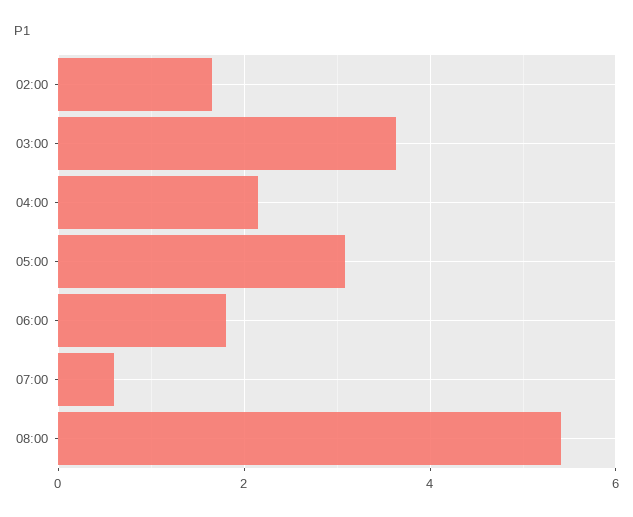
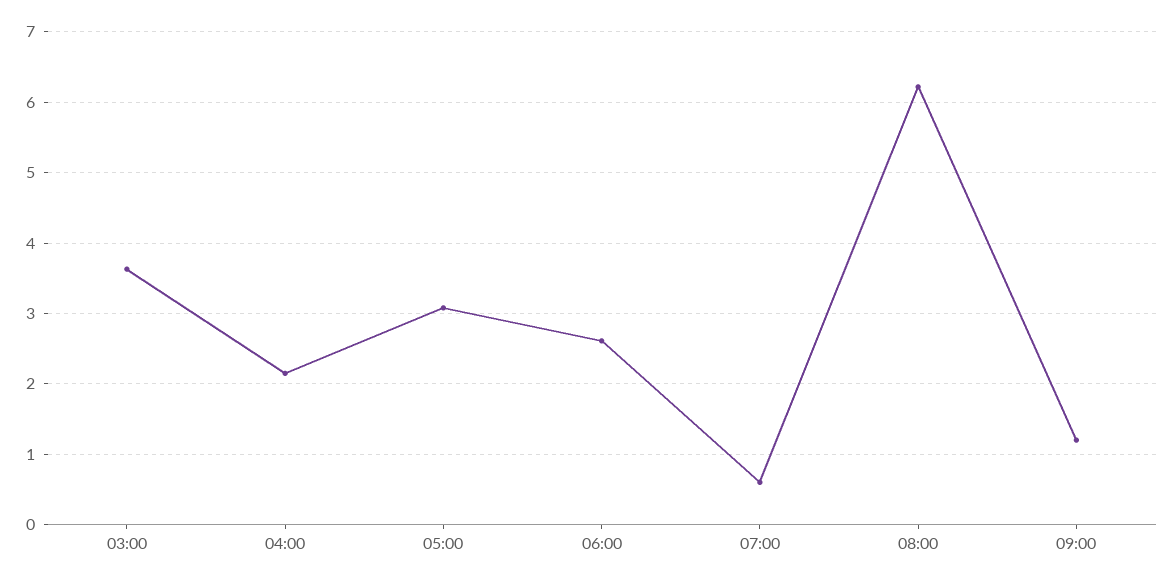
02:00: 1.6 -> none
06:00: 1.8 -> 2.6
08:00: 5.4 -> 6.2
09:00: none -> 1.2

